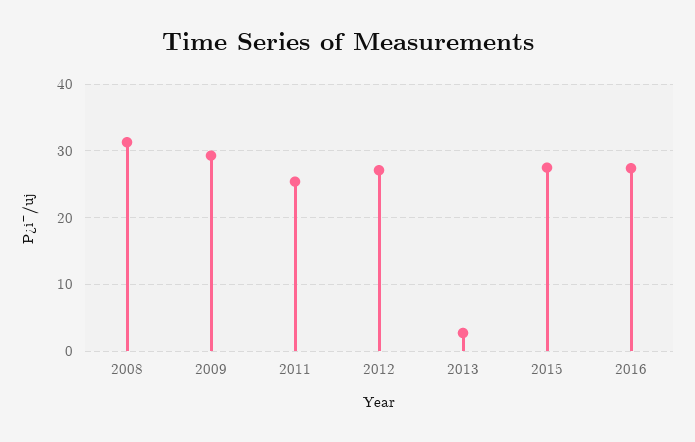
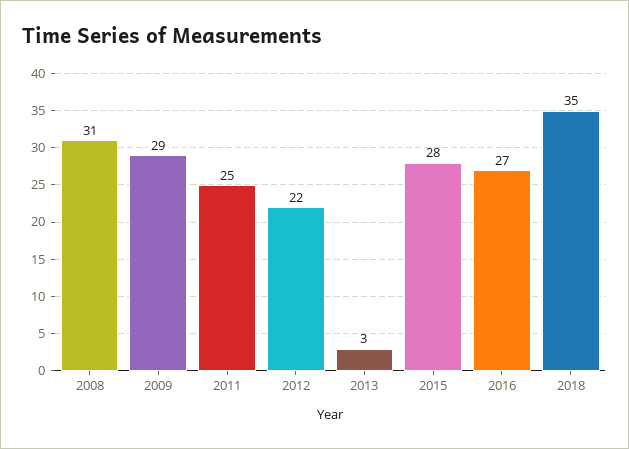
2012: 27 -> 22
2018: none -> 35

